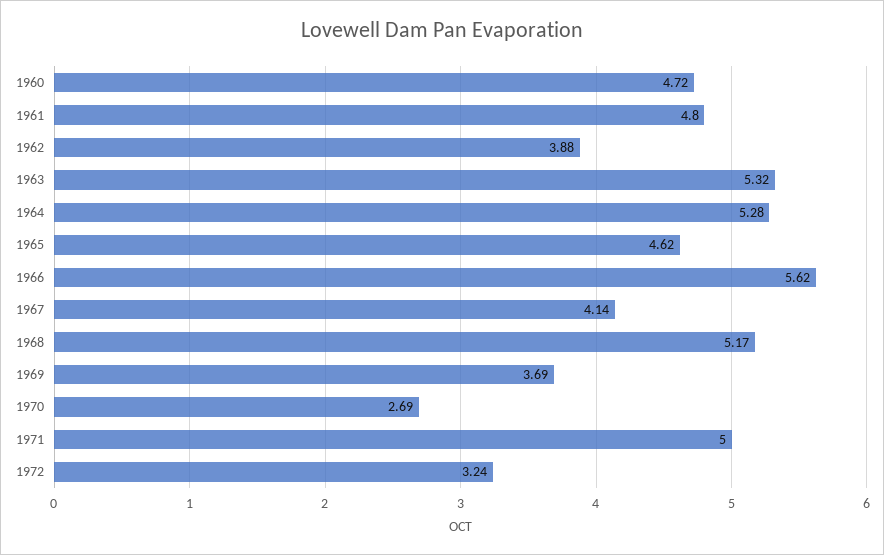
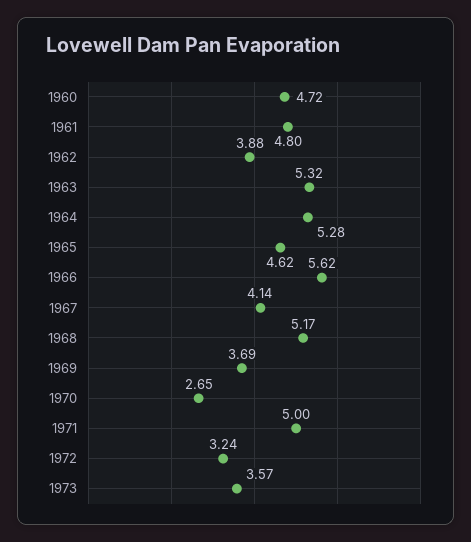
1970: 2.69 -> 2.65
1973: none -> 3.57

